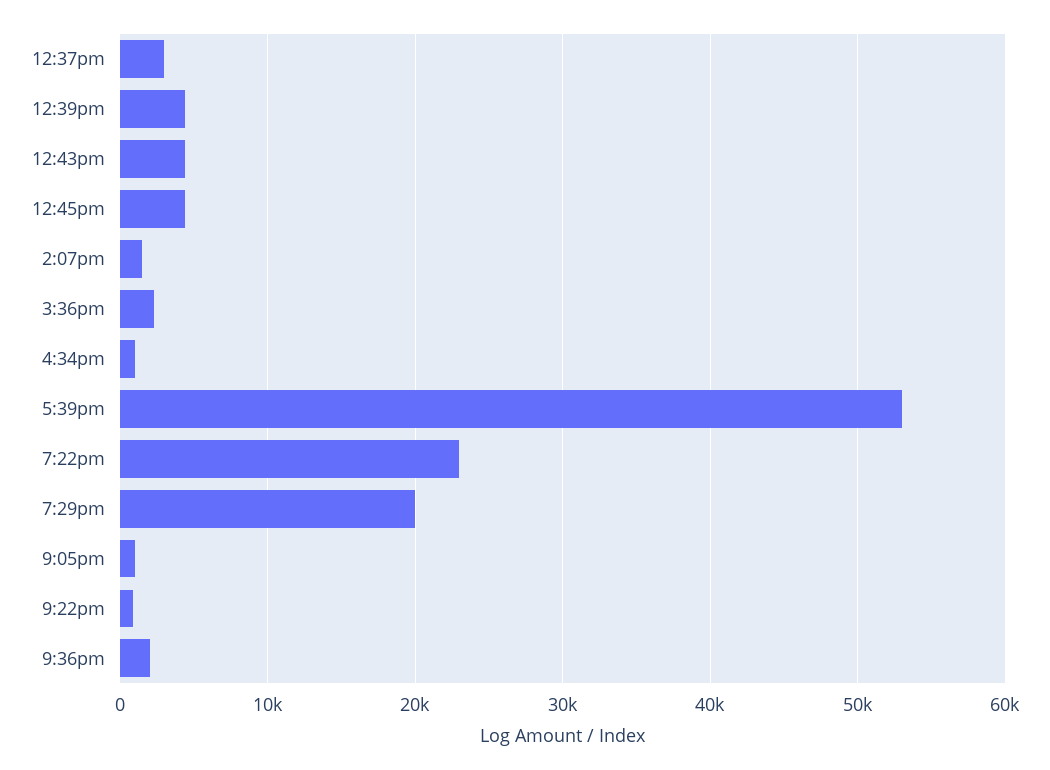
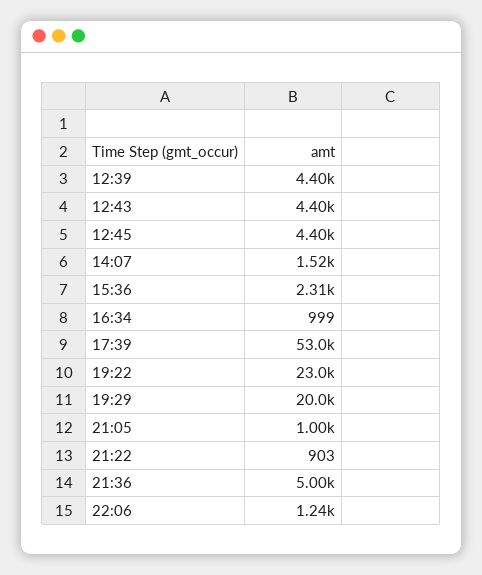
12:37pm: 3000 -> none
9:36pm: 2000 -> 5000
22:06: none -> 1240

